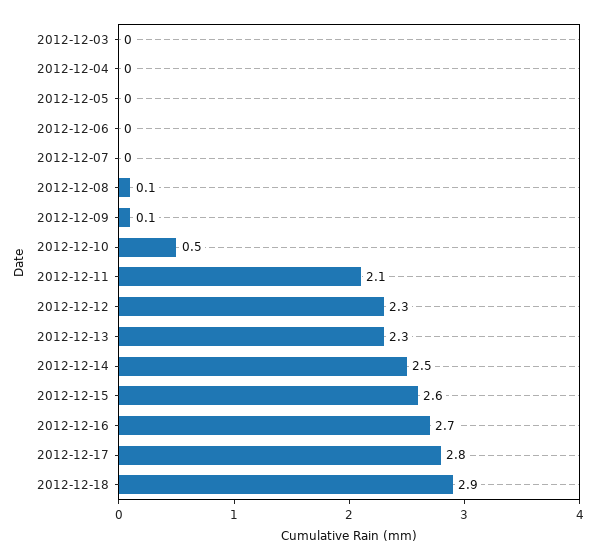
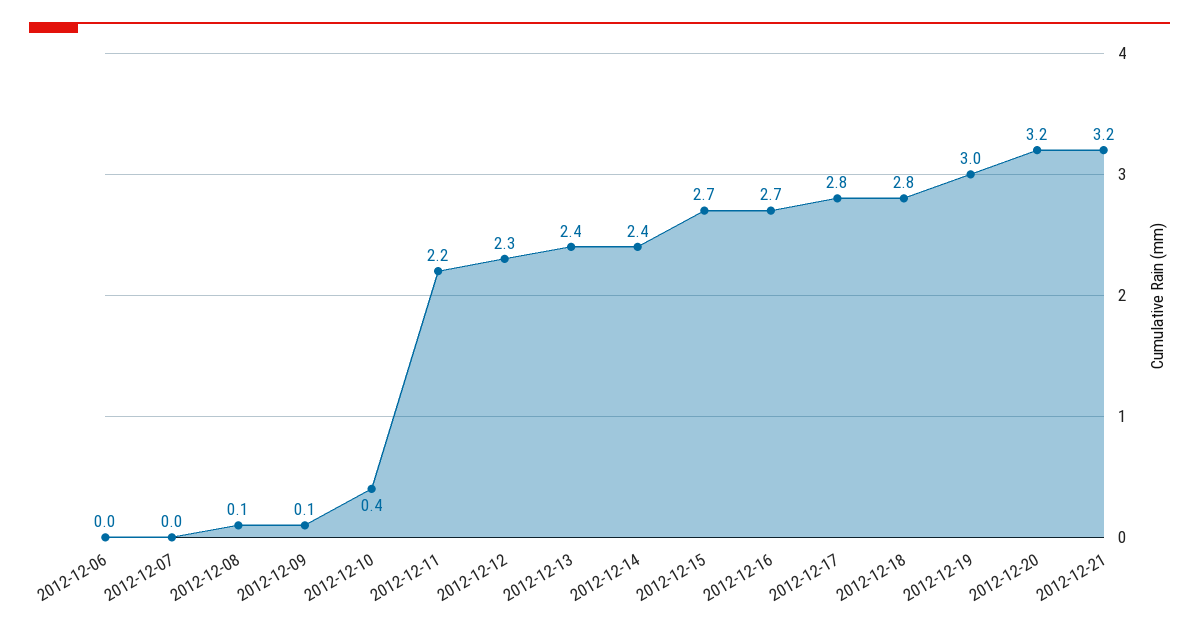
2012-12-03: 0 -> none
2012-12-04: 0 -> none
2012-12-05: 0 -> none
2012-12-10: 0.5 -> 0.4
2012-12-11: 2.1 -> 2.2
2012-12-13: 2.3 -> 2.4
2012-12-14: 2.5 -> 2.4
2012-12-15: 2.6 -> 2.7
2012-12-18: 2.9 -> 2.8
2012-12-19: none -> 3
2012-12-20: none -> 3.2
2012-12-21: none -> 3.2

